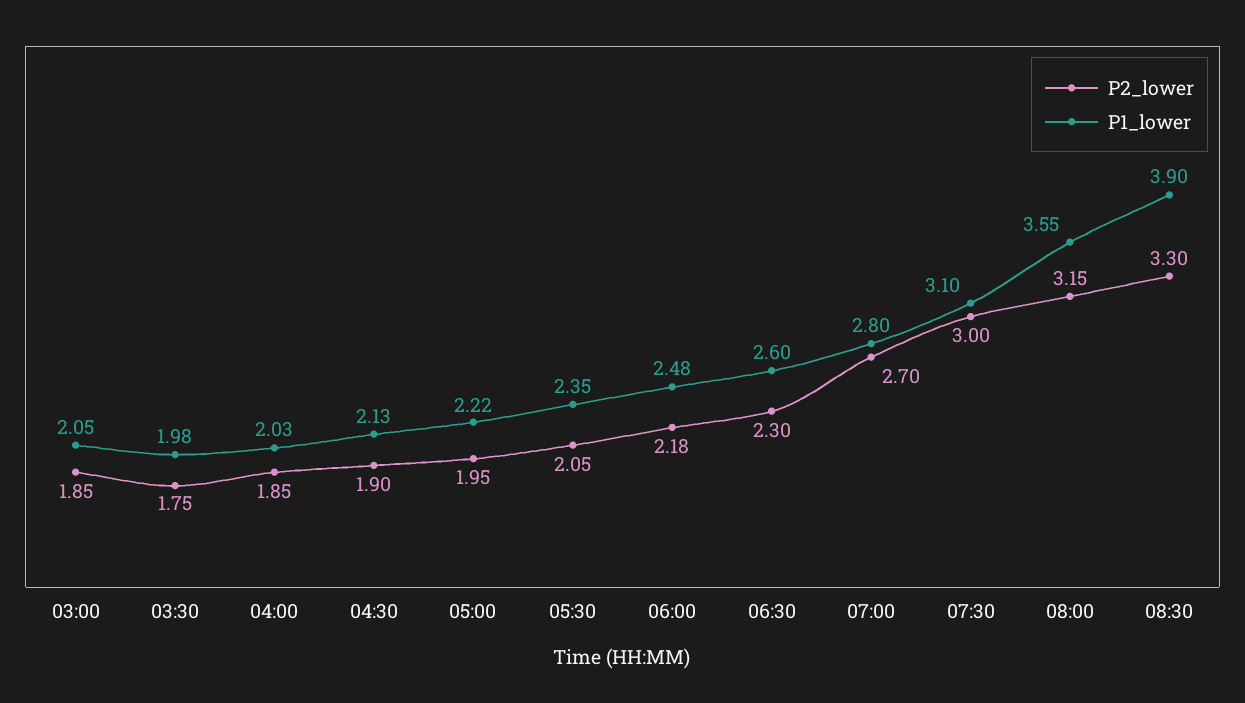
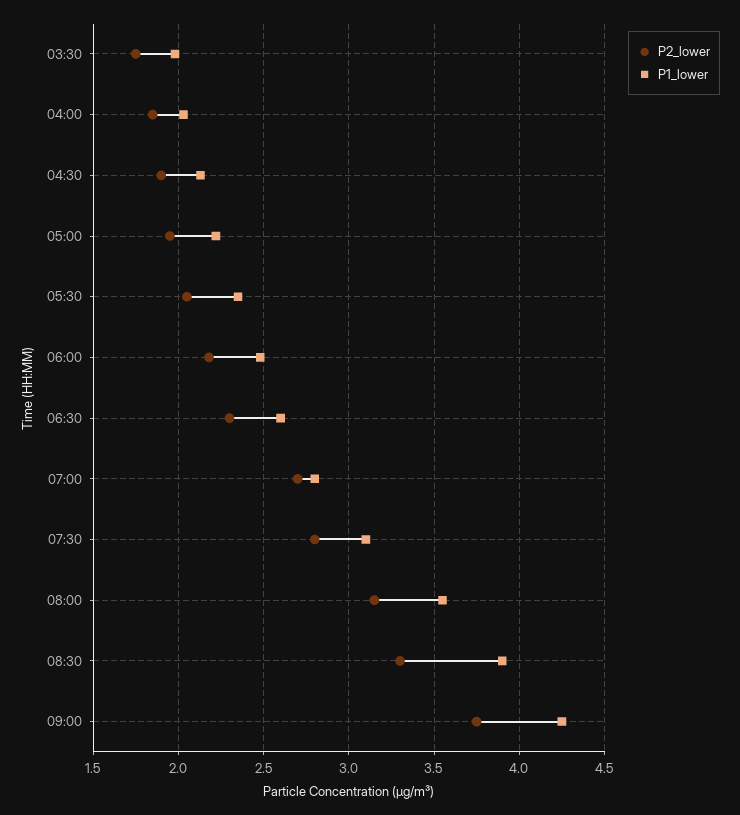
P2_lower, 03:00: 1.85 -> none
P1_lower, 03:00: 2.05 -> none
P2_lower, 07:30: 3 -> 2.8
P2_lower, 09:00: none -> 3.75
P1_lower, 09:00: none -> 4.25

